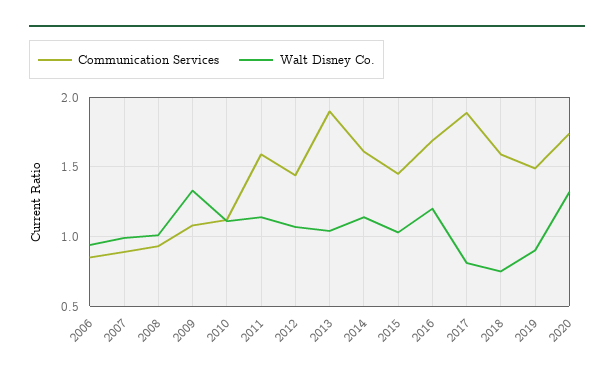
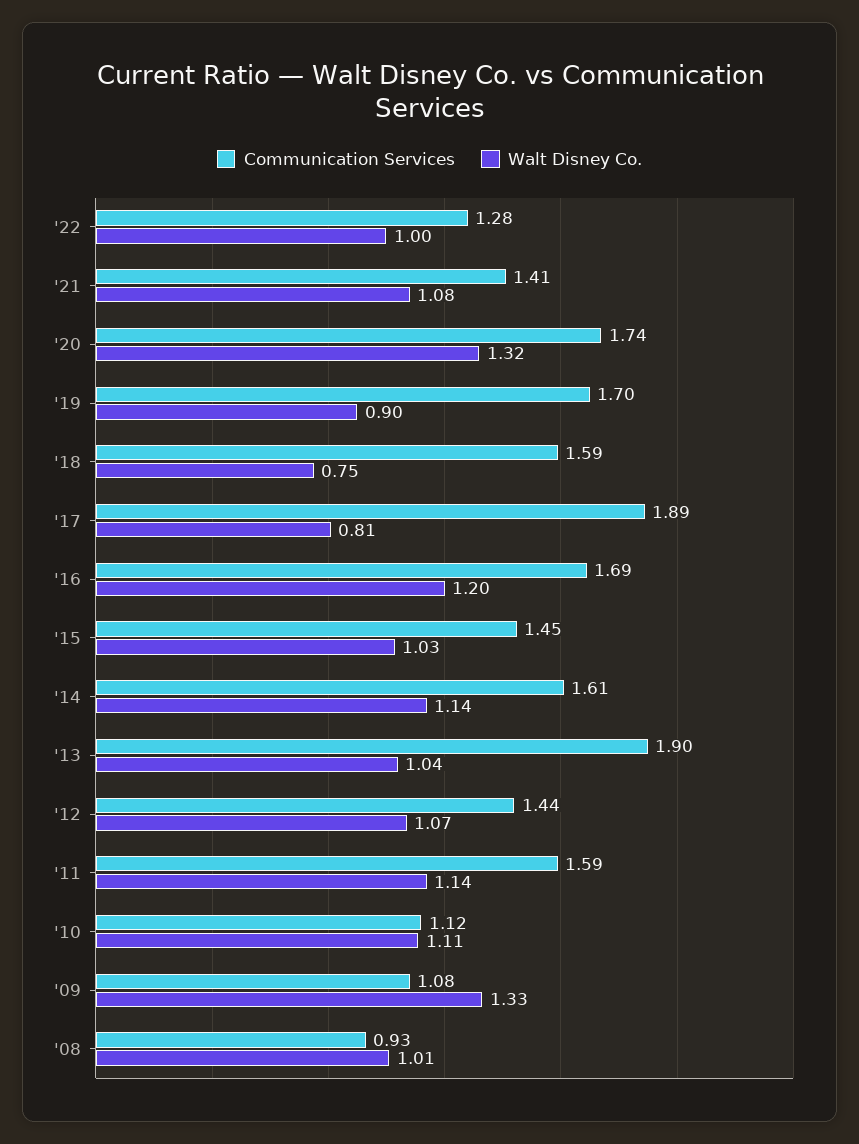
Communication Services, 2006: 0.85 -> none
Walt Disney Co., 2006: 0.95 -> none
Communication Services, 2007: 0.9 -> none
Walt Disney Co., 2007: 1 -> none
Communication Services, 2019: 1.5 -> 1.7
Communication Services, '22: none -> 1.28
Walt Disney Co., '22: none -> 1
Communication Services, '21: none -> 1.41
Walt Disney Co., '21: none -> 1.08

